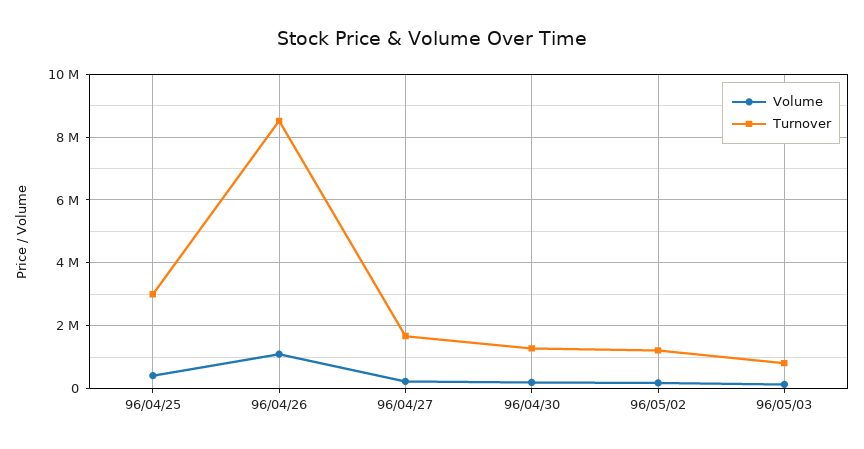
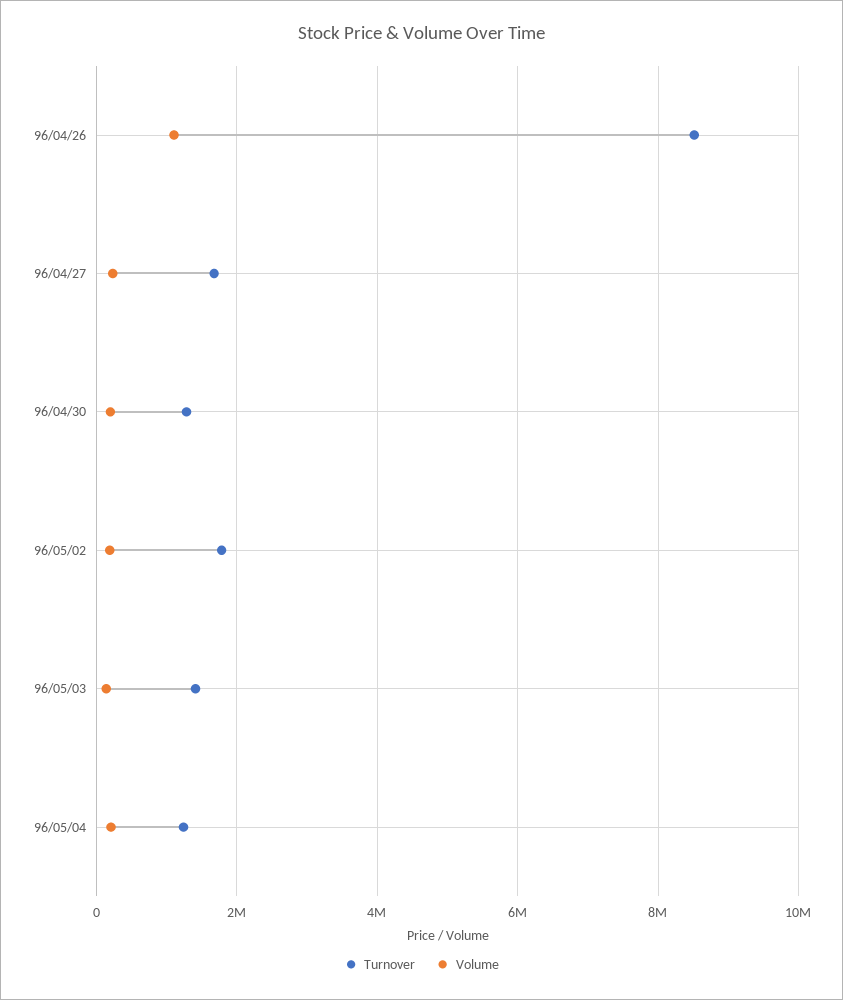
Volume, 96/04/25: 400000 -> none
Turnover, 96/04/25: 3000000 -> none
Turnover, 96/05/02: 1200000 -> 1800000
Turnover, 96/05/03: 800000 -> 1400000
Turnover, 96/05/04: none -> 1200000
Volume, 96/05/04: none -> 200000

